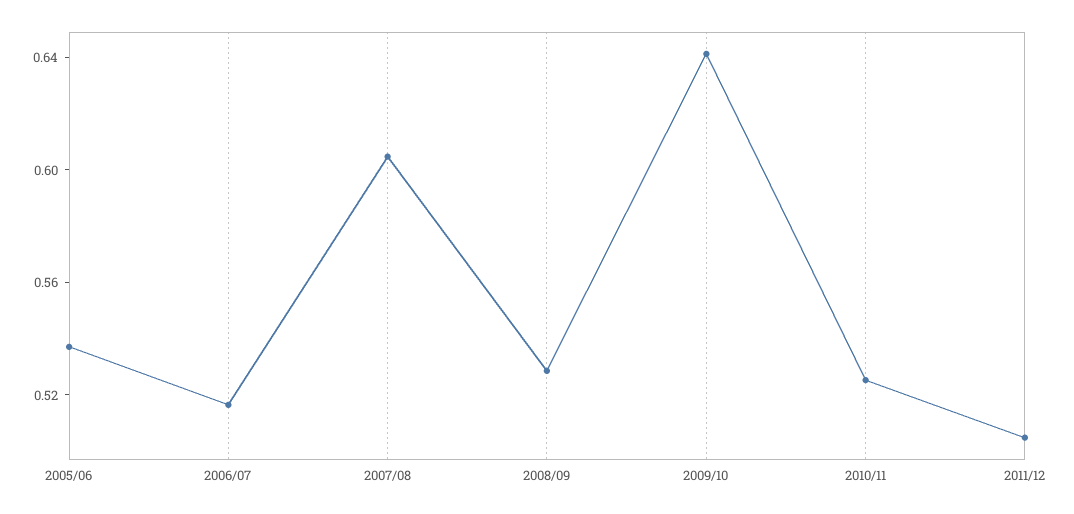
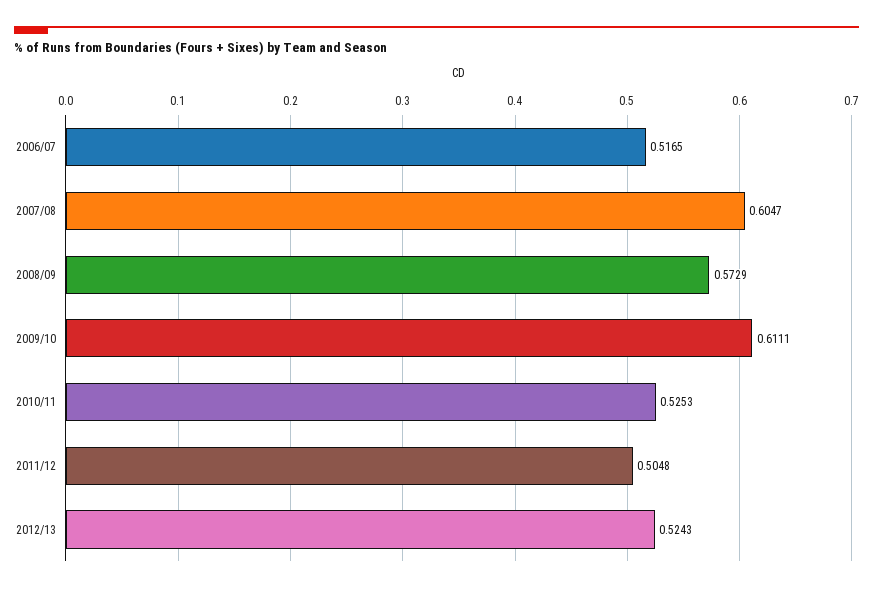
2005/06: 0.54 -> none
2008/09: 0.53 -> 0.5729
2009/10: 0.64 -> 0.6111
2012/13: none -> 0.5243

